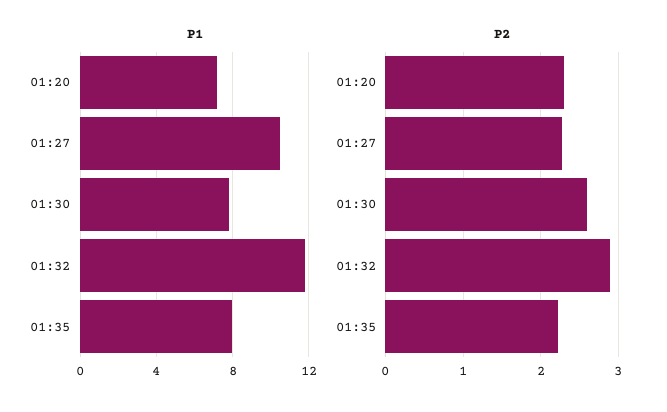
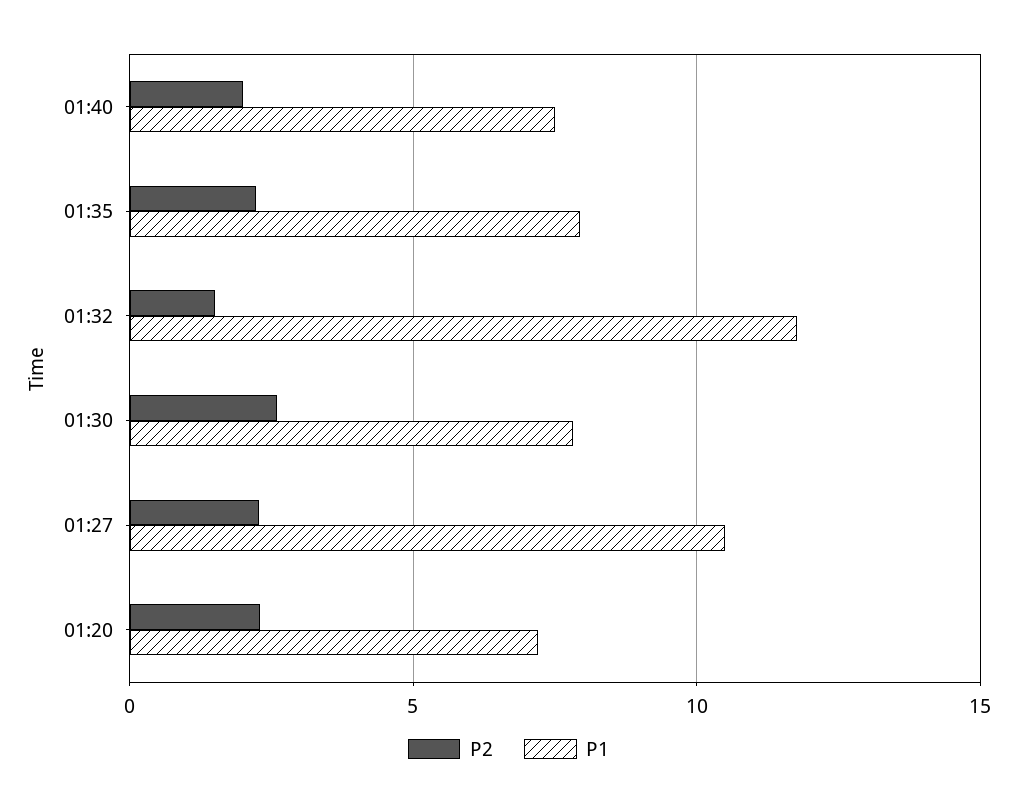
P2, 01:32: 2.9 -> 1.5
P2, 01:40: none -> 2
P1, 01:40: none -> 7.5

